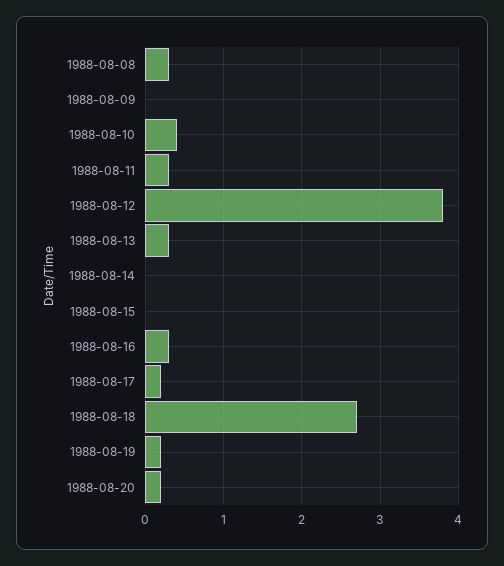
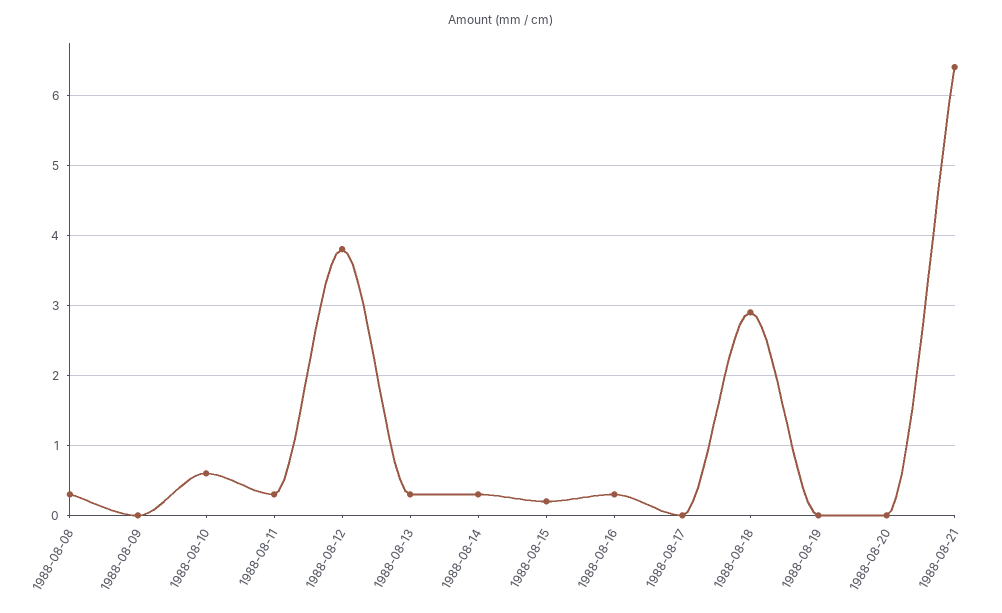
1988-08-10: 0.4 -> 0.6
1988-08-14: 0 -> 0.3
1988-08-15: 0 -> 0.2
1988-08-17: 0.2 -> 0
1988-08-18: 2.7 -> 2.9
1988-08-19: 0.2 -> 0
1988-08-20: 0.2 -> 0
1988-08-21: none -> 6.4

